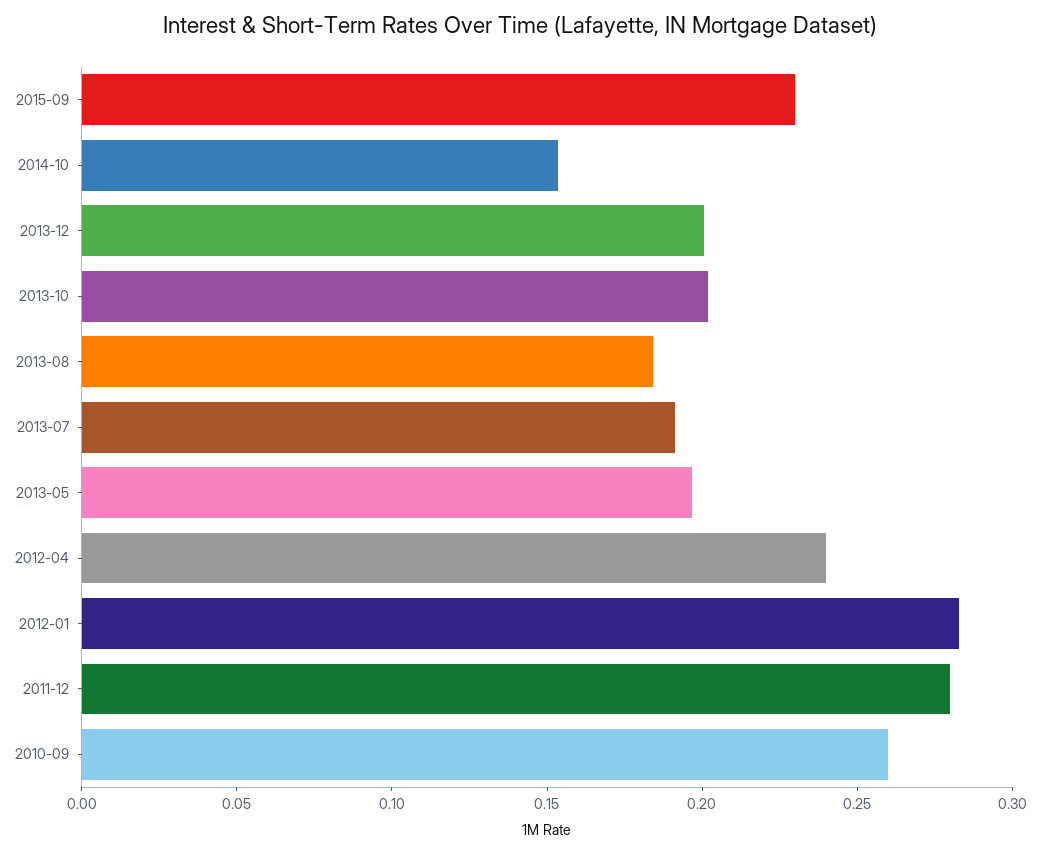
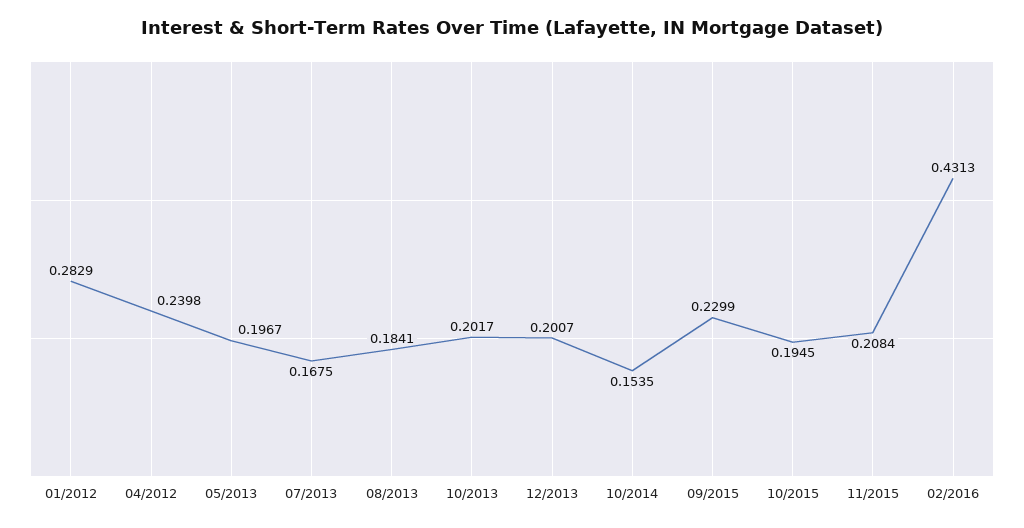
2013-07: 0.19 -> 0.1675
2011-12: 0.28 -> none
2010-09: 0.26 -> none
10/2015: none -> 0.1945
11/2015: none -> 0.2084
02/2016: none -> 0.4313

